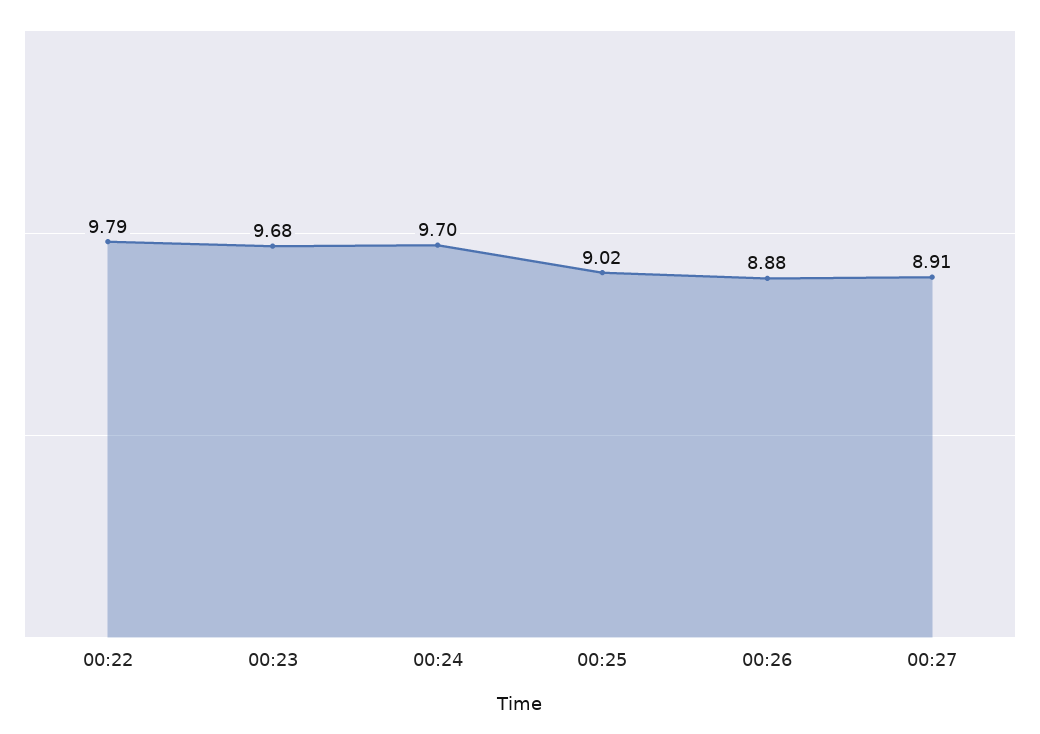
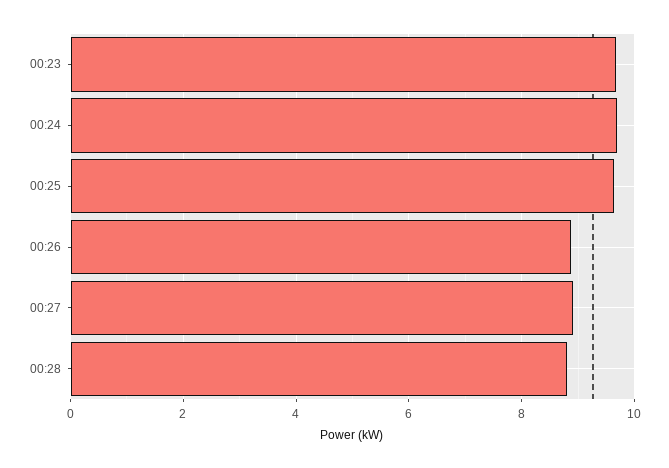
00:22: 9.79 -> none
00:25: 9.02 -> 9.6
00:28: none -> 8.8

